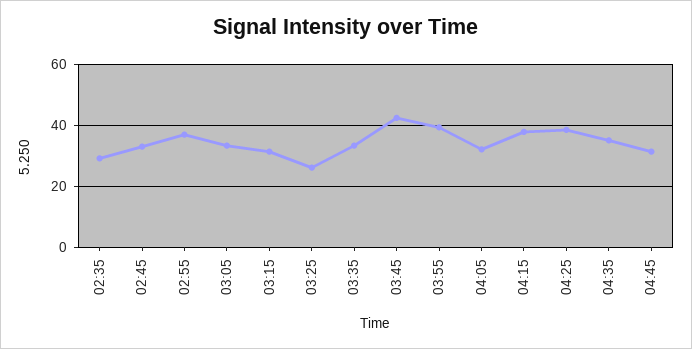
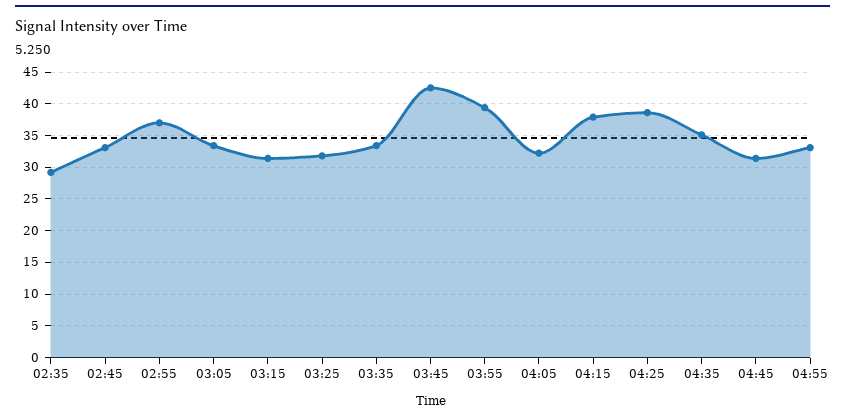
03:25: 26 -> 32
04:55: none -> 33

